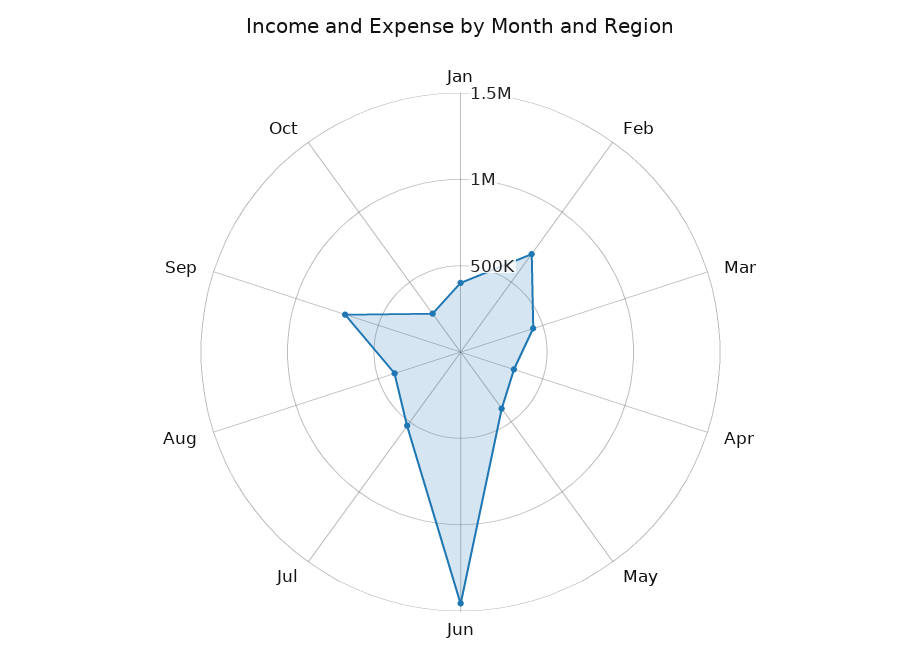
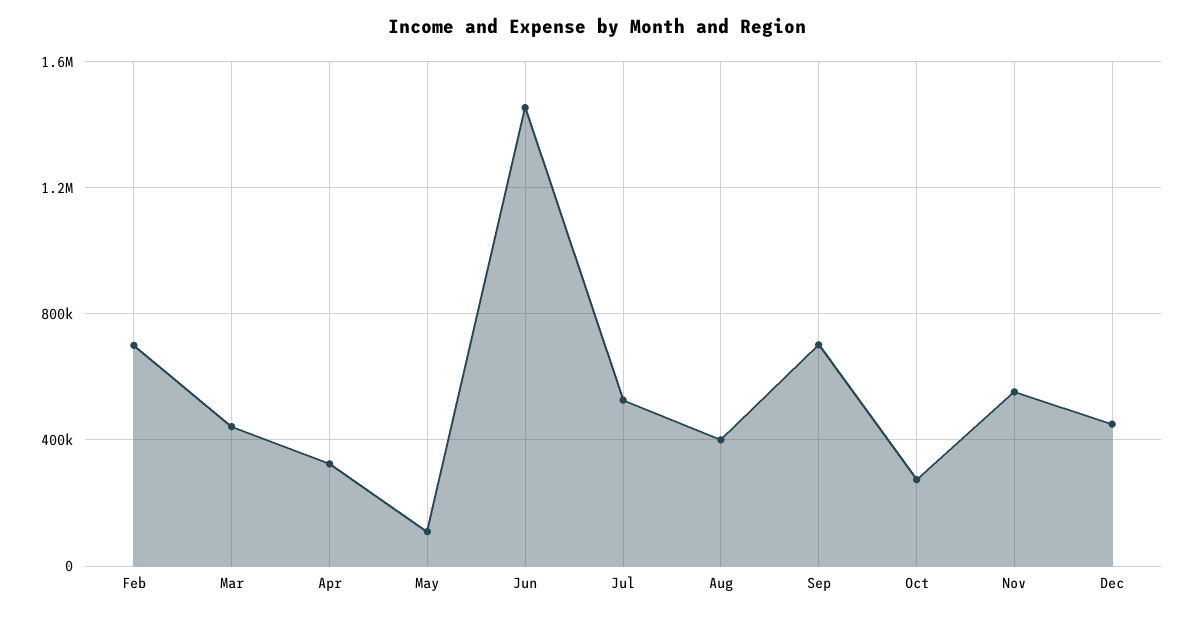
Jan: 400000 -> none
May: 400000 -> 100000
Nov: none -> 550000
Dec: none -> 450000

